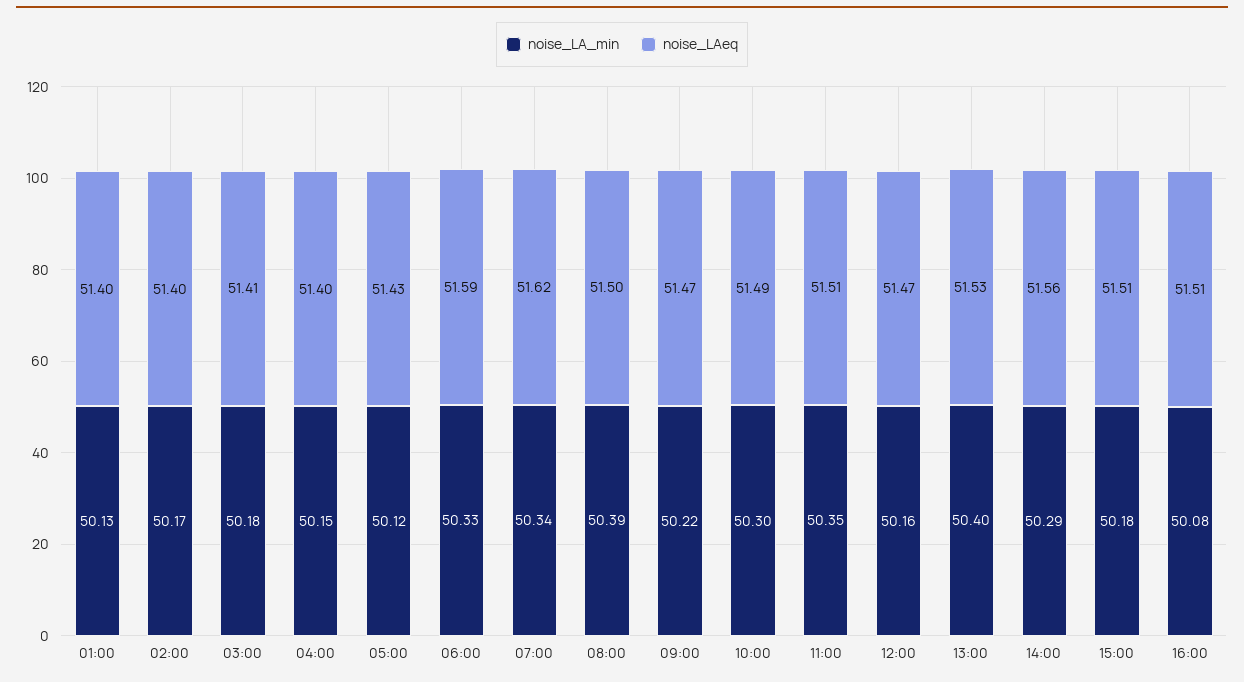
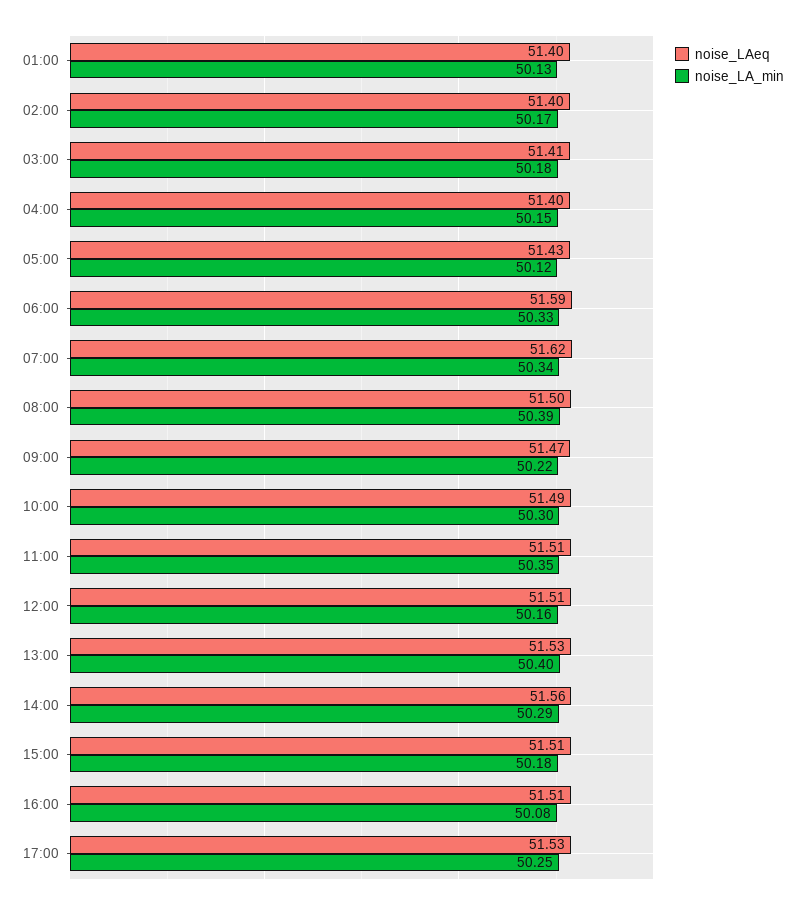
noise_LAeq, 12:00: 51.47 -> 51.51
noise_LAeq, 17:00: none -> 51.53
noise_LA_min, 17:00: none -> 50.25

